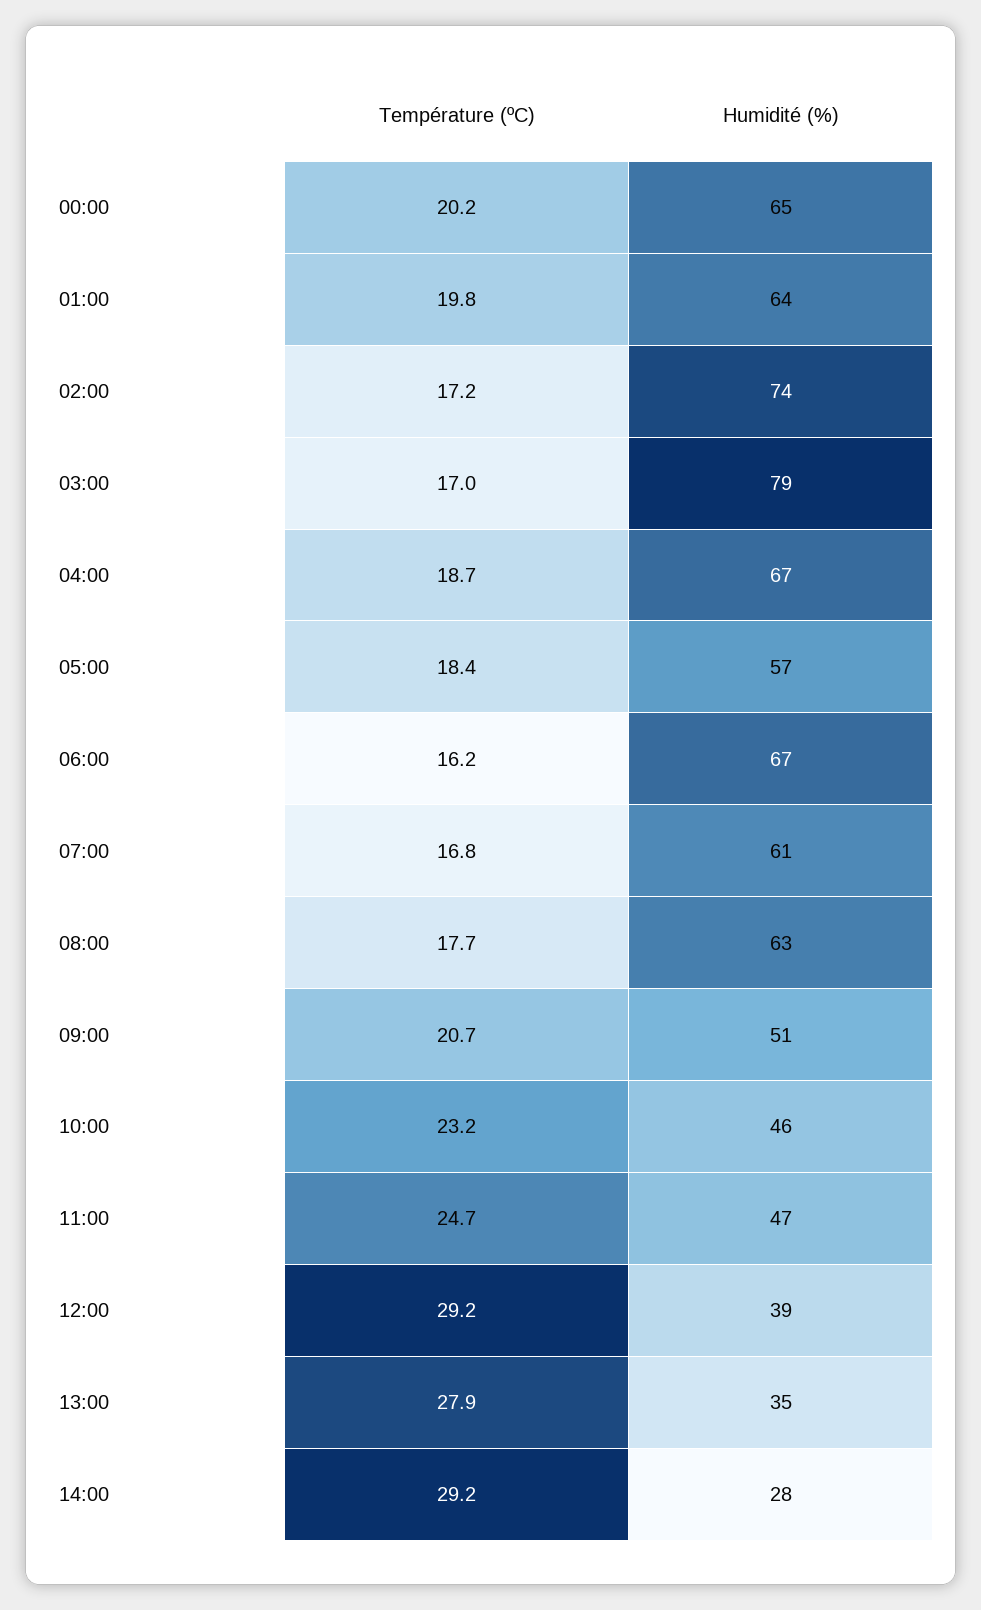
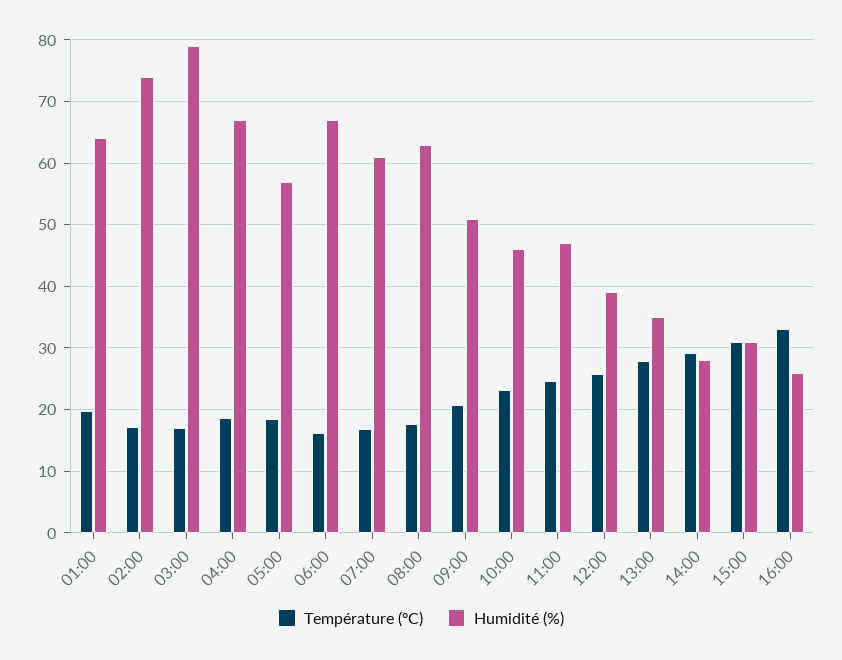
Température (ºC), 00:00: 20.2 -> none
Humidité (%), 00:00: 65 -> none
Température (ºC), 12:00: 29.2 -> 26
Température (ºC), 15:00: none -> 31
Humidité (%), 15:00: none -> 31
Température (ºC), 16:00: none -> 33
Humidité (%), 16:00: none -> 26

